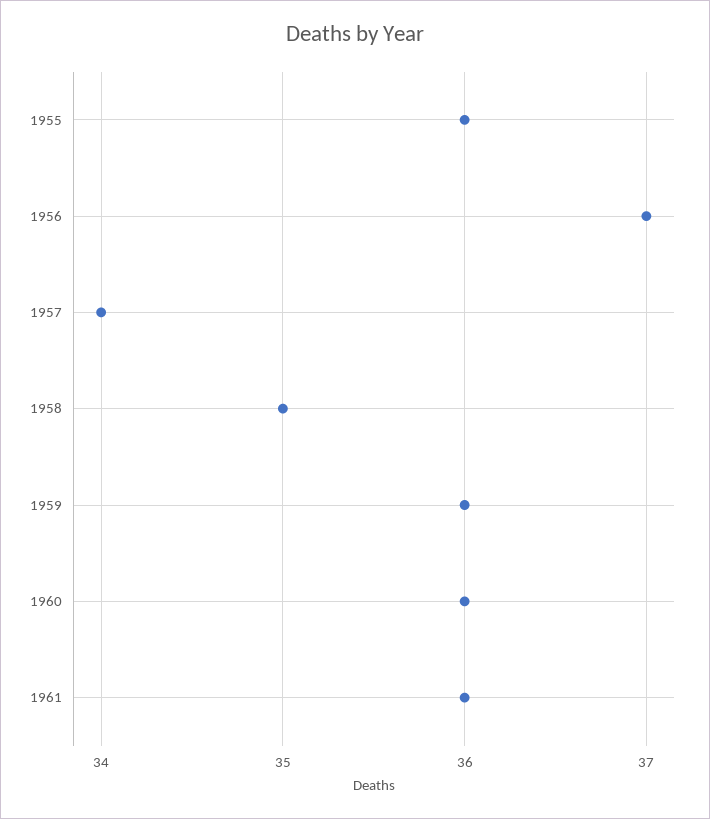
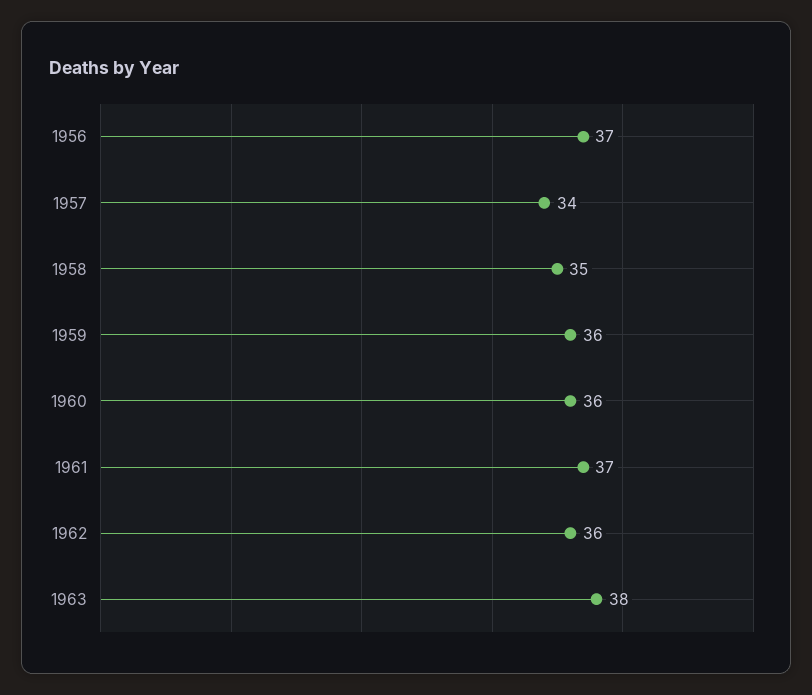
1955: 36 -> none
1961: 36 -> 37
1962: none -> 36
1963: none -> 38

